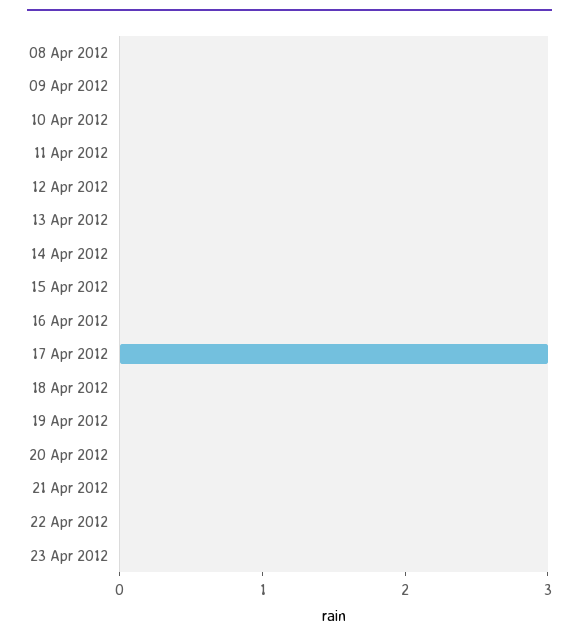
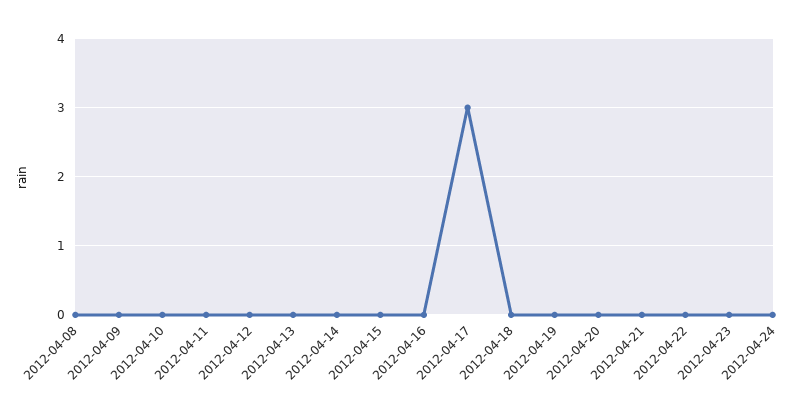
2012-04-24: none -> 0

